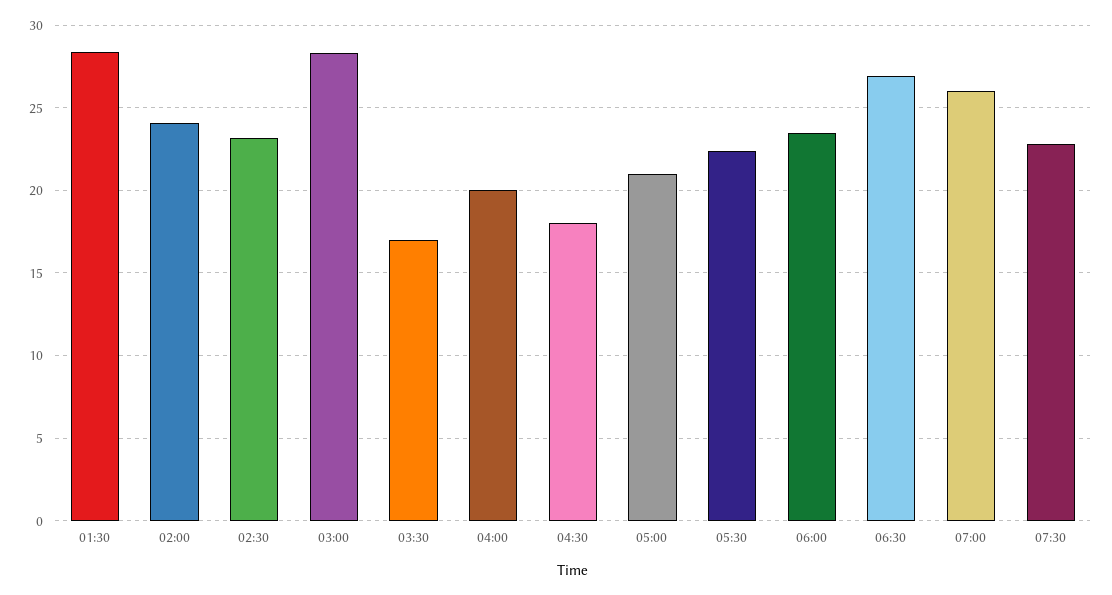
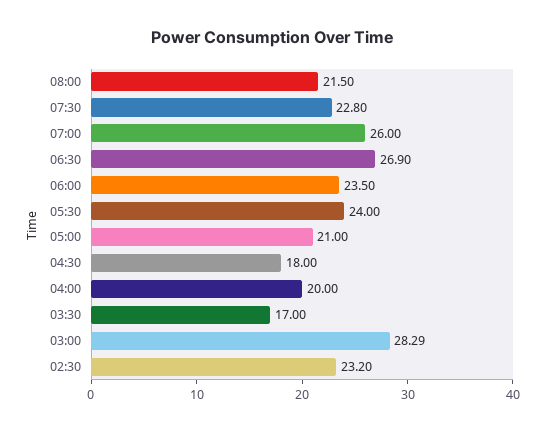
01:30: 28.5 -> none
02:00: 24 -> none
05:30: 22.5 -> 24
08:00: none -> 21.5

